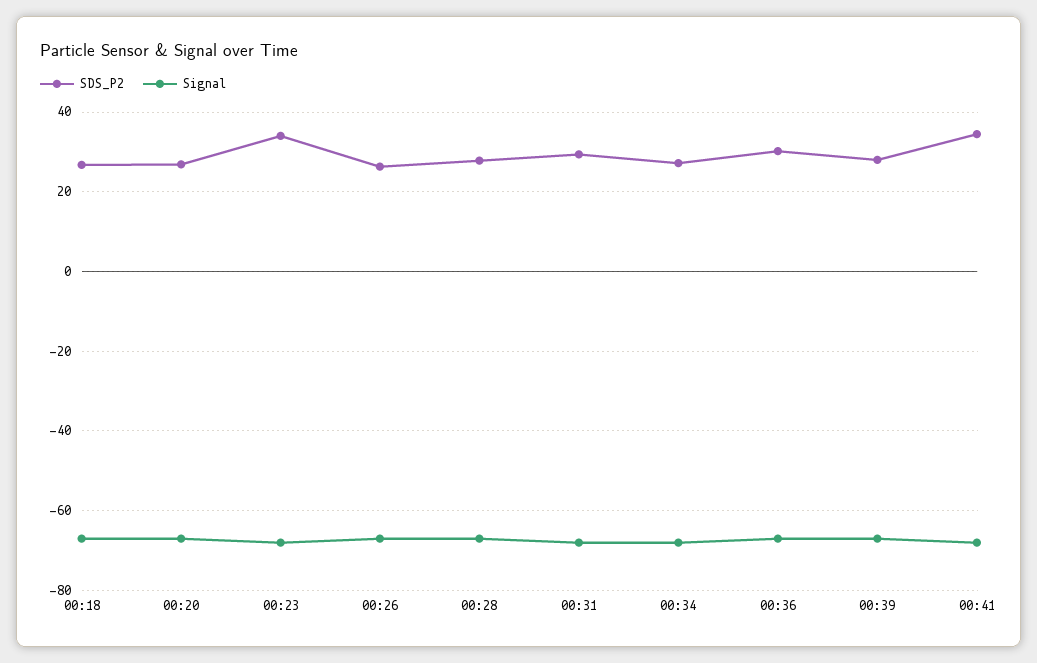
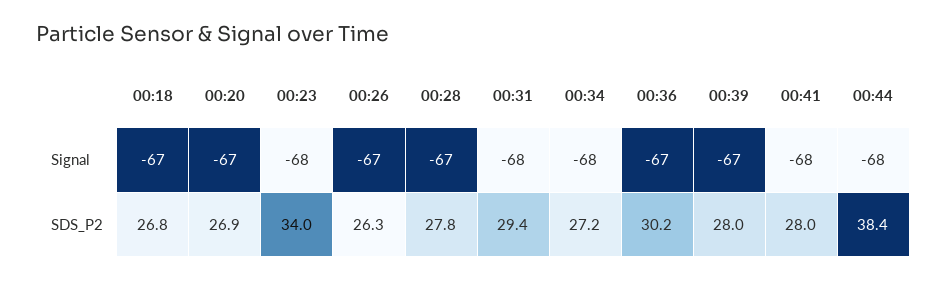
SDS_P2, 00:41: 34 -> 28
Signal, 00:44: none -> -68
SDS_P2, 00:44: none -> 38.4

